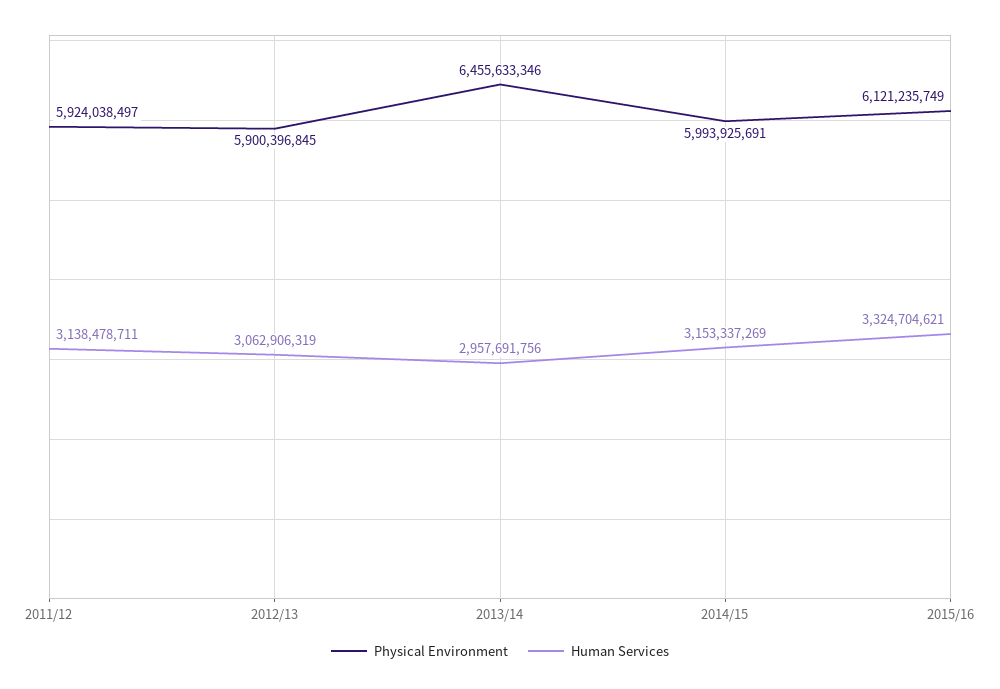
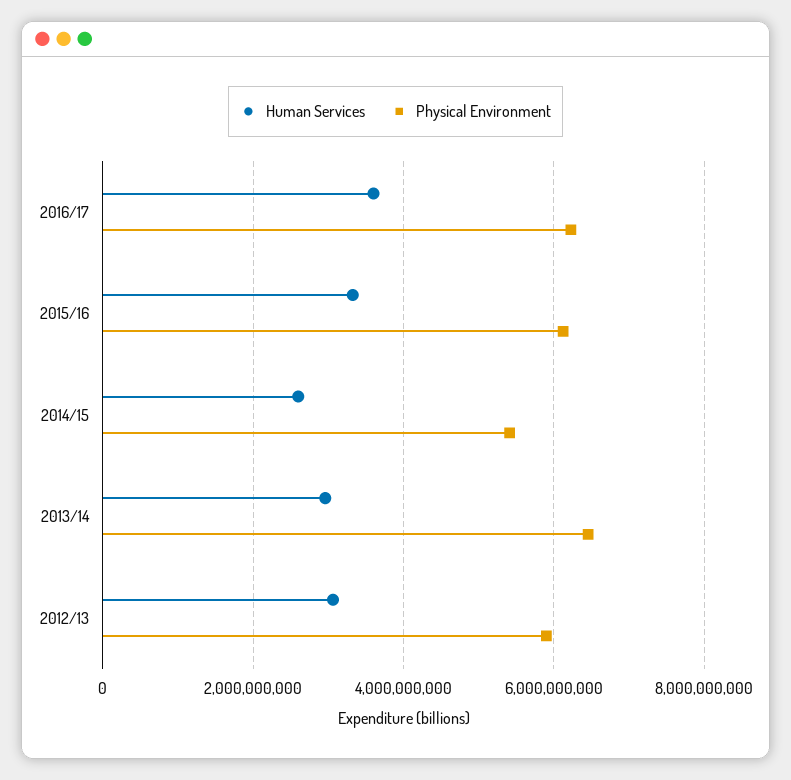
Physical Environment, 2011/12: 5924038497 -> none
Human Services, 2011/12: 3138478711 -> none
Physical Environment, 2014/15: 5993925691 -> 5400000000
Human Services, 2014/15: 3153337269 -> 2600000000
Human Services, 2016/17: none -> 3600000000
Physical Environment, 2016/17: none -> 6200000000

